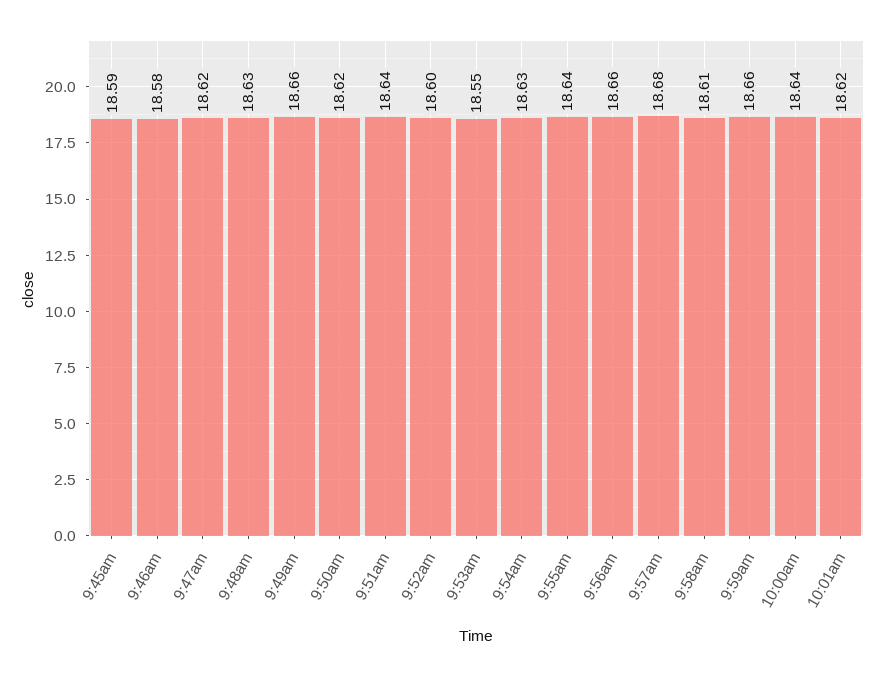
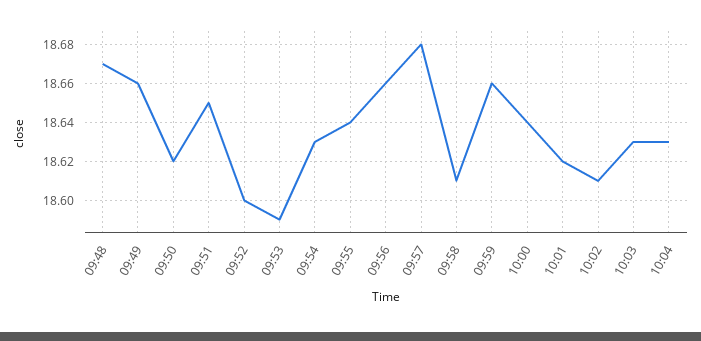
9:45am: 18.59 -> none
9:46am: 18.58 -> none
9:47am: 18.62 -> none
9:48am: 18.63 -> 18.67
9:51am: 18.64 -> 18.65
9:53am: 18.55 -> 18.59
10:02: none -> 18.61
10:03: none -> 18.63
10:04: none -> 18.63

